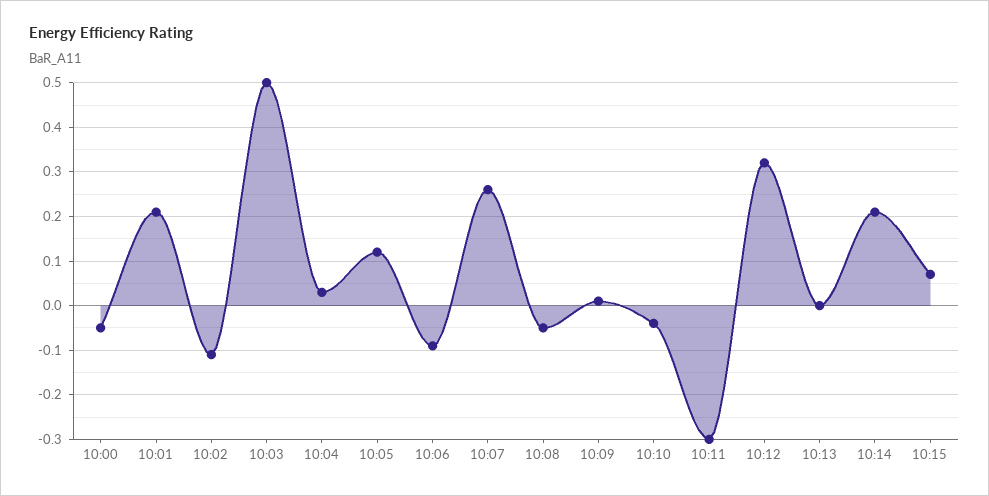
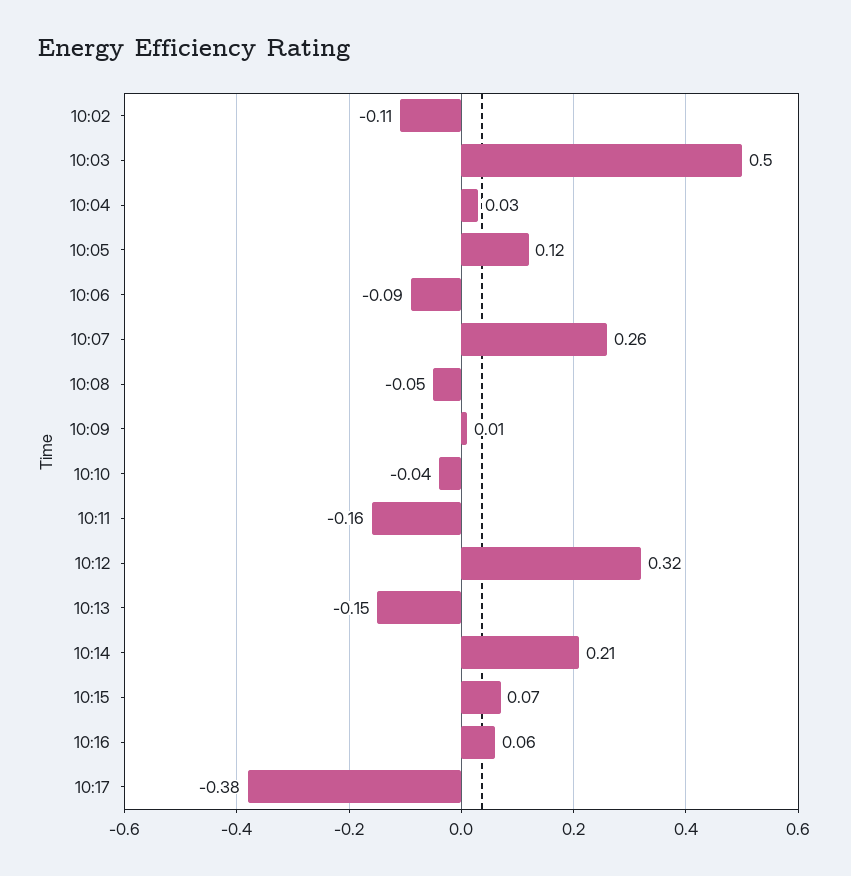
10:00: -0.05 -> none
10:01: 0.2 -> none
10:11: -0.3 -> -0.16
10:13: 0 -> -0.15
10:16: none -> 0.06
10:17: none -> -0.38

